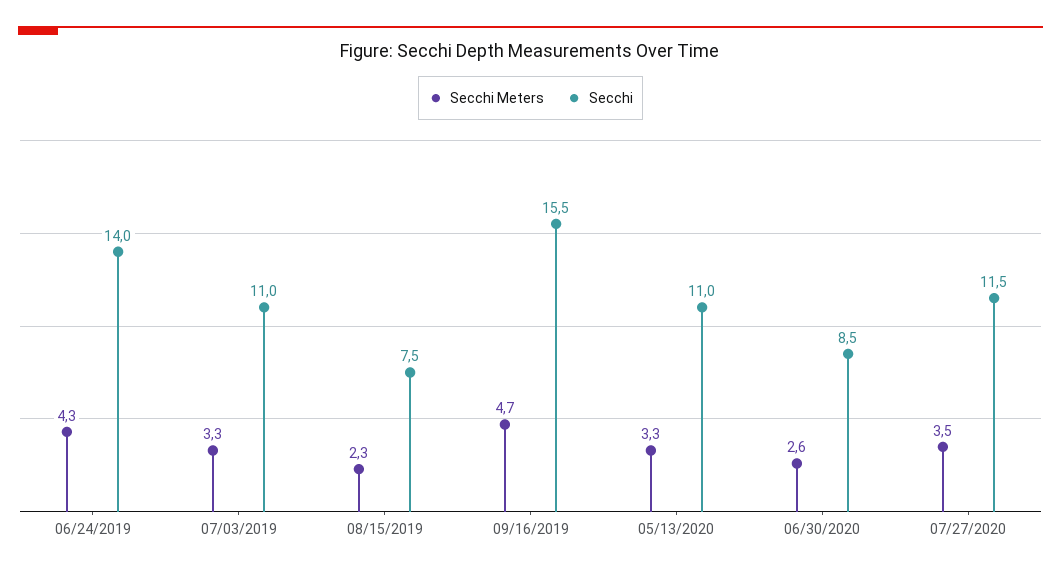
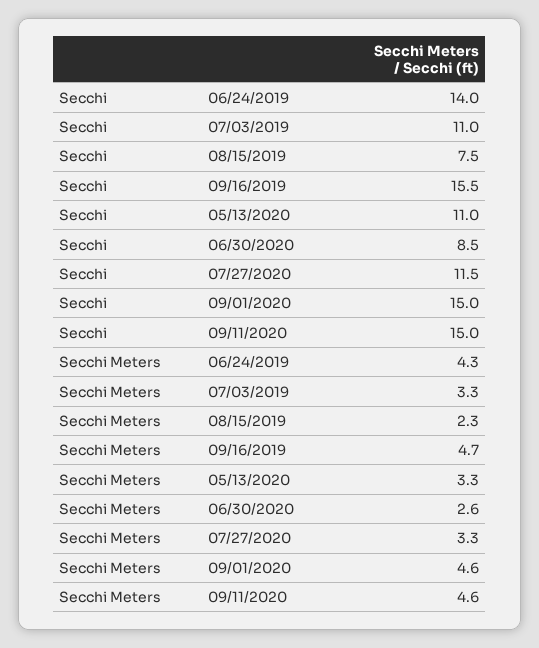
Secchi Meters, 07/27/2020: 3.5 -> 3.3
Secchi, 09/01/2020: none -> 15
Secchi, 09/11/2020: none -> 15
Secchi Meters, 09/01/2020: none -> 4.6
Secchi Meters, 09/11/2020: none -> 4.6

